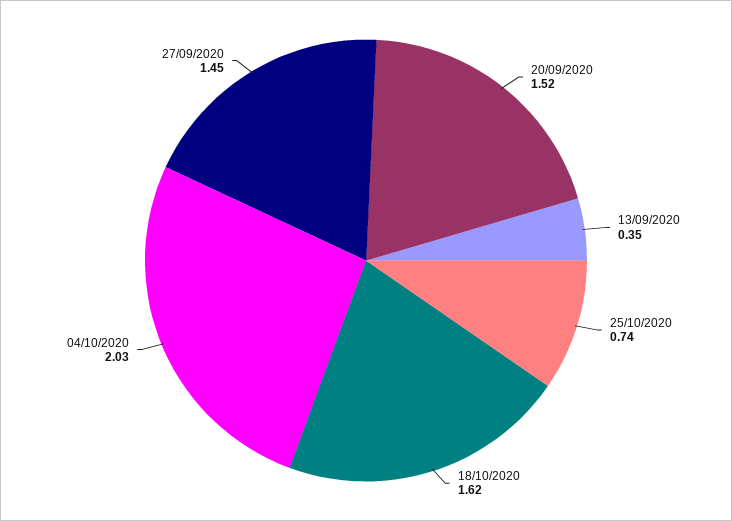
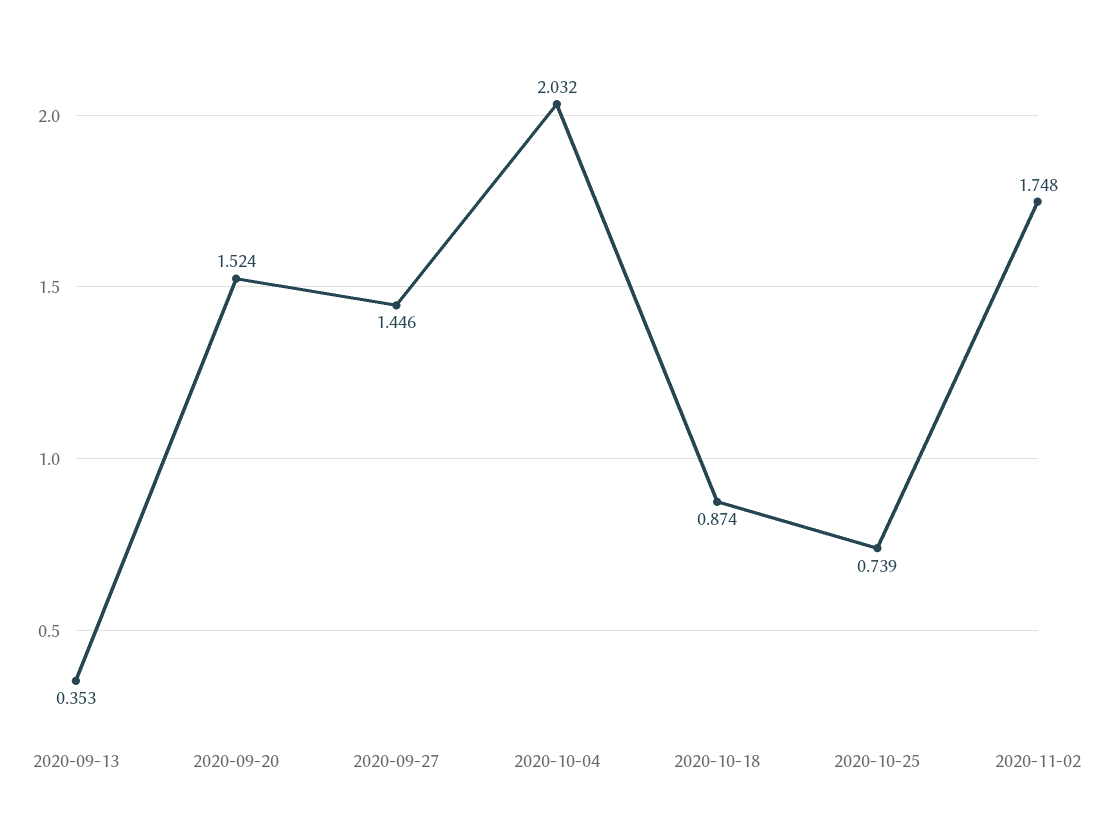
18/10/2020: 1.62 -> 0.874
2020-11-02: none -> 1.748

